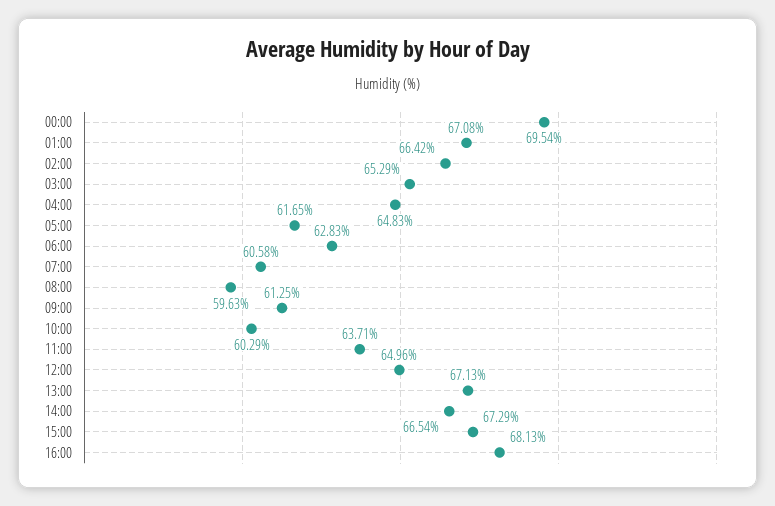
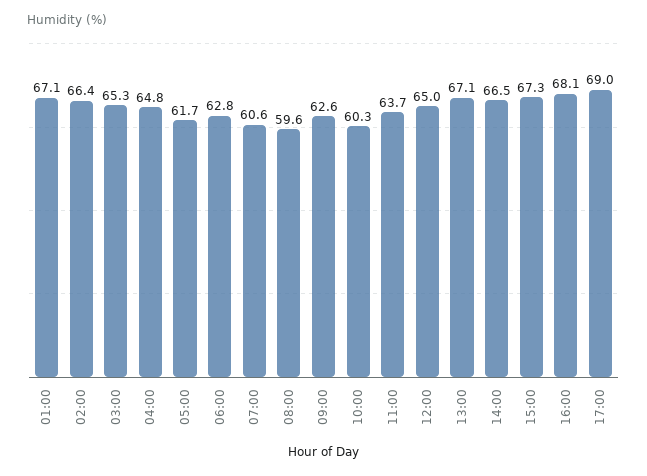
00:00: 69.54 -> none
09:00: 61.25 -> 62.6
17:00: none -> 69

